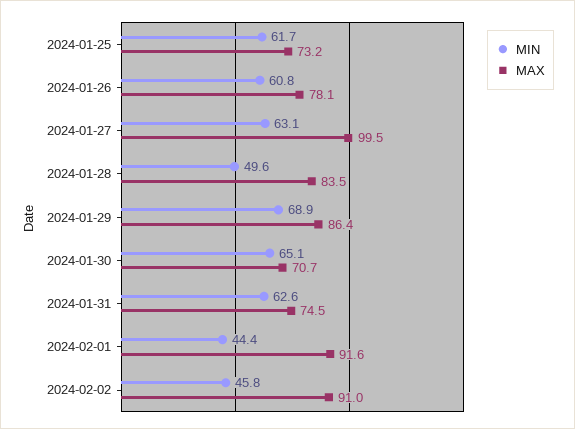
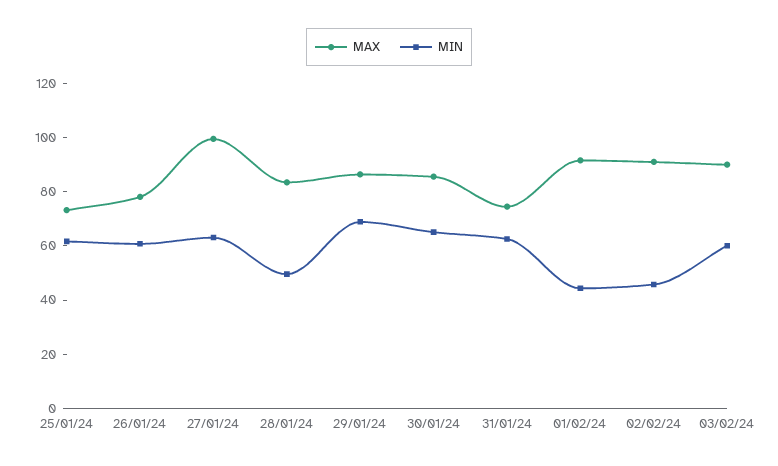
MAX, 2024-01-30: 70.7 -> 85
MAX, 03/02/24: none -> 90
MIN, 03/02/24: none -> 60

